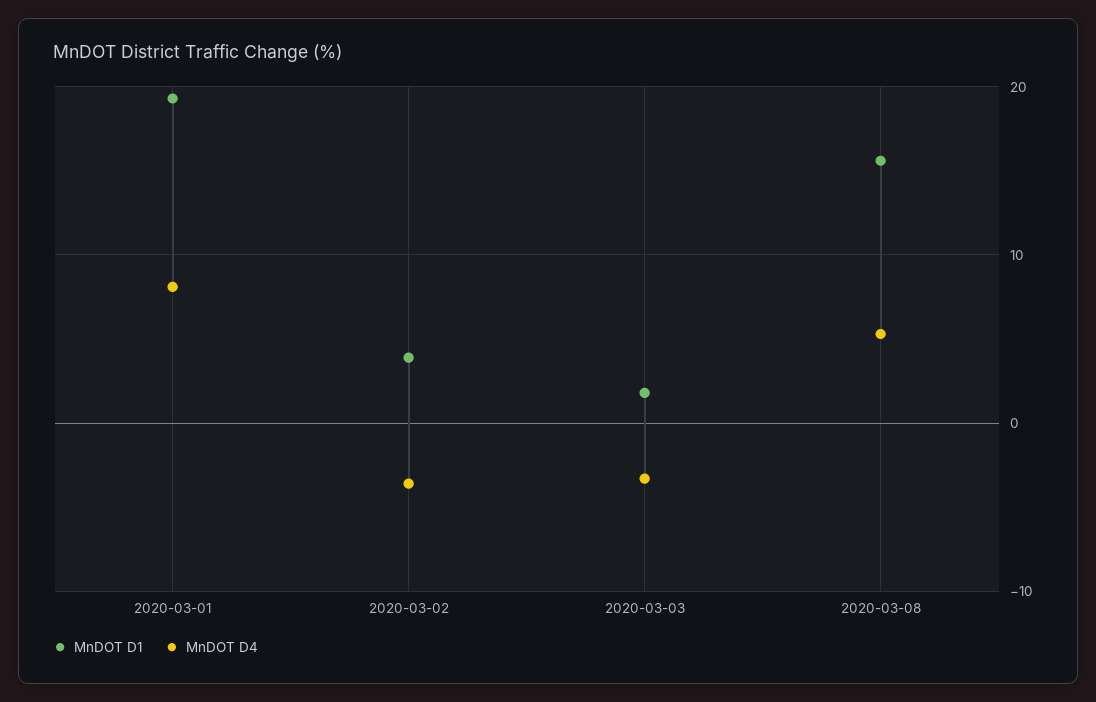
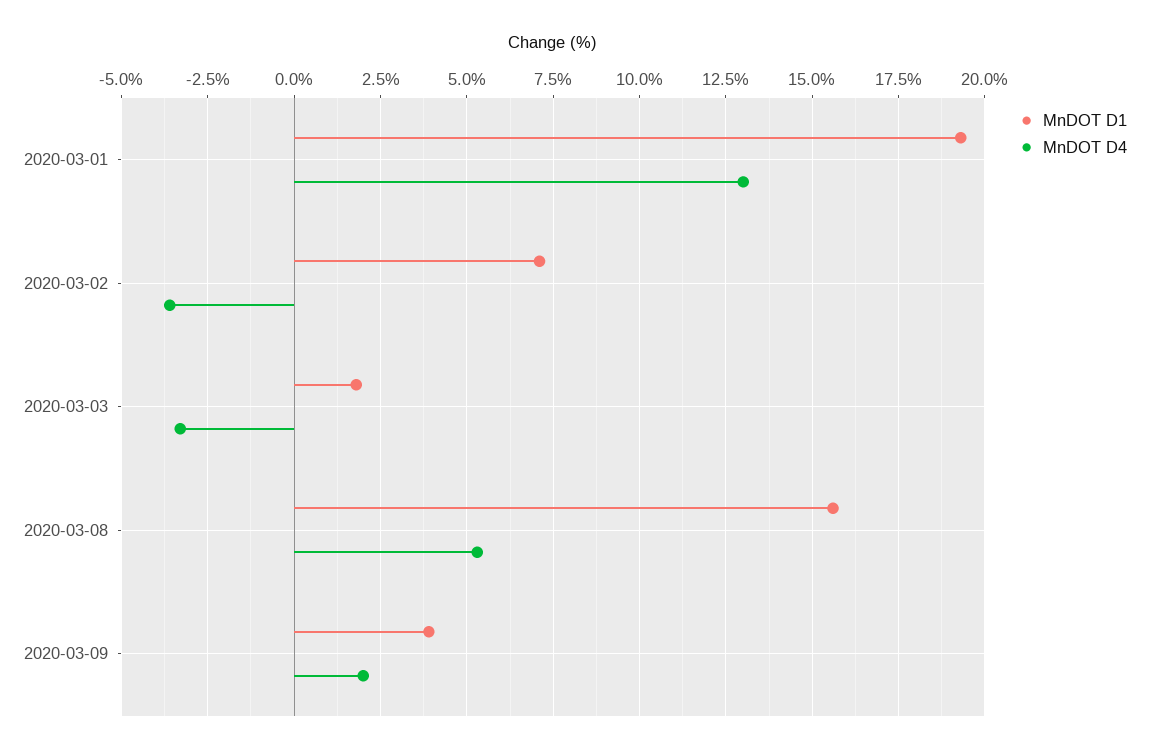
MnDOT D4, 2020-03-01: 8 -> 13
MnDOT D1, 2020-03-02: 4 -> 7
MnDOT D1, 2020-03-09: none -> 4
MnDOT D4, 2020-03-09: none -> 2

